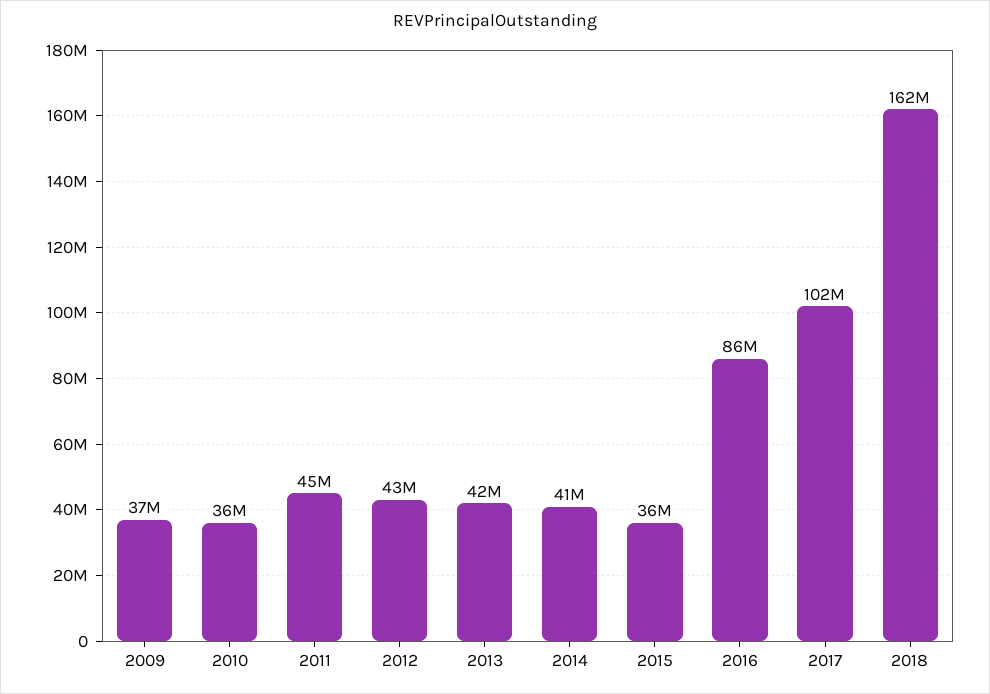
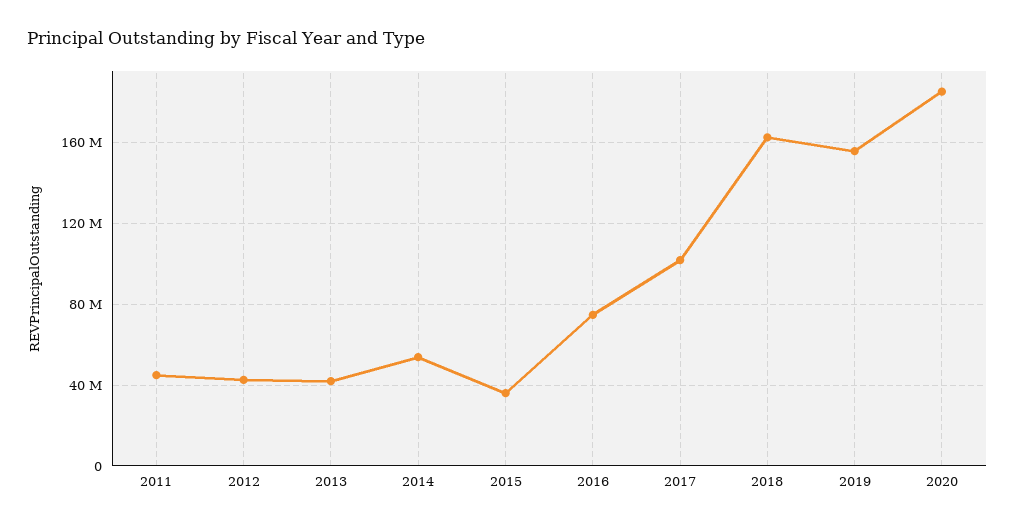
2009: 37000000 -> none
2010: 36000000 -> none
2014: 41000000 -> 55000000
2016: 86000000 -> 75000000
2019: none -> 155000000
2020: none -> 185000000

